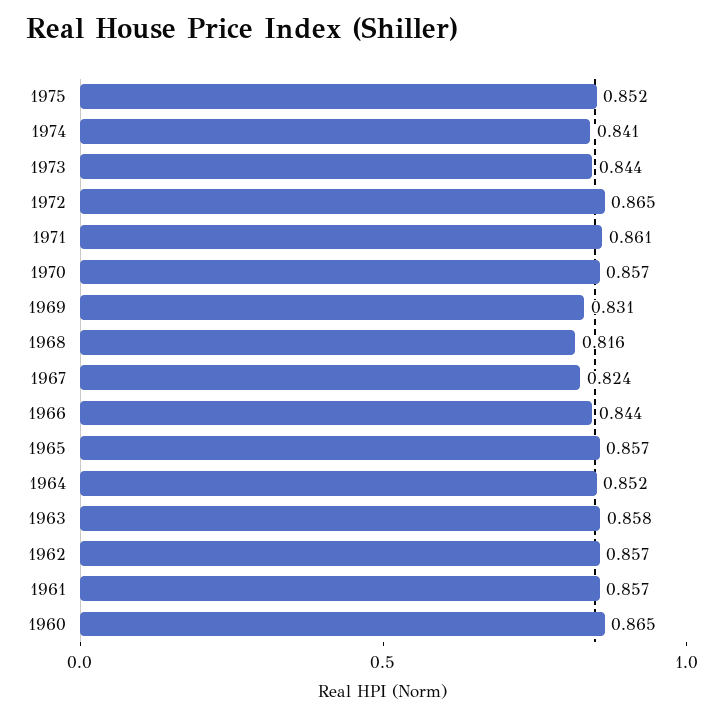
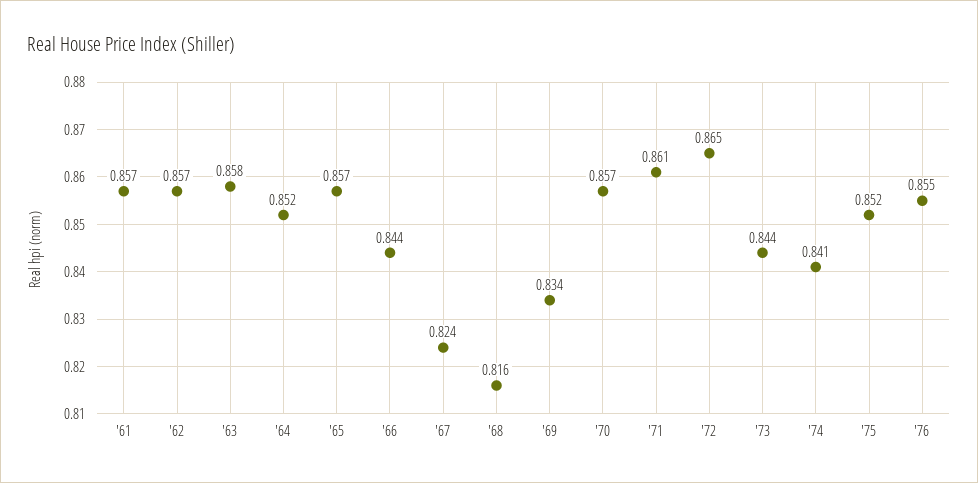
1969: 0.831 -> 0.834
1960: 0.865 -> none
'76: none -> 0.855

